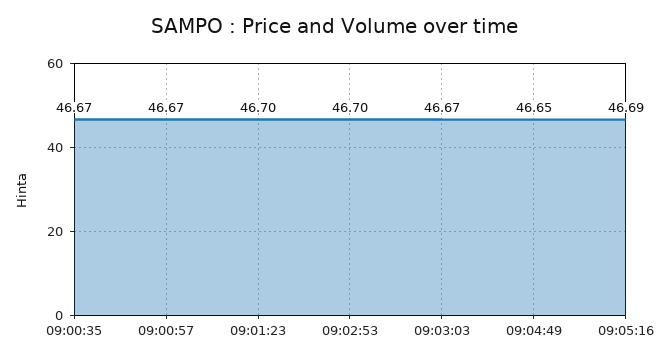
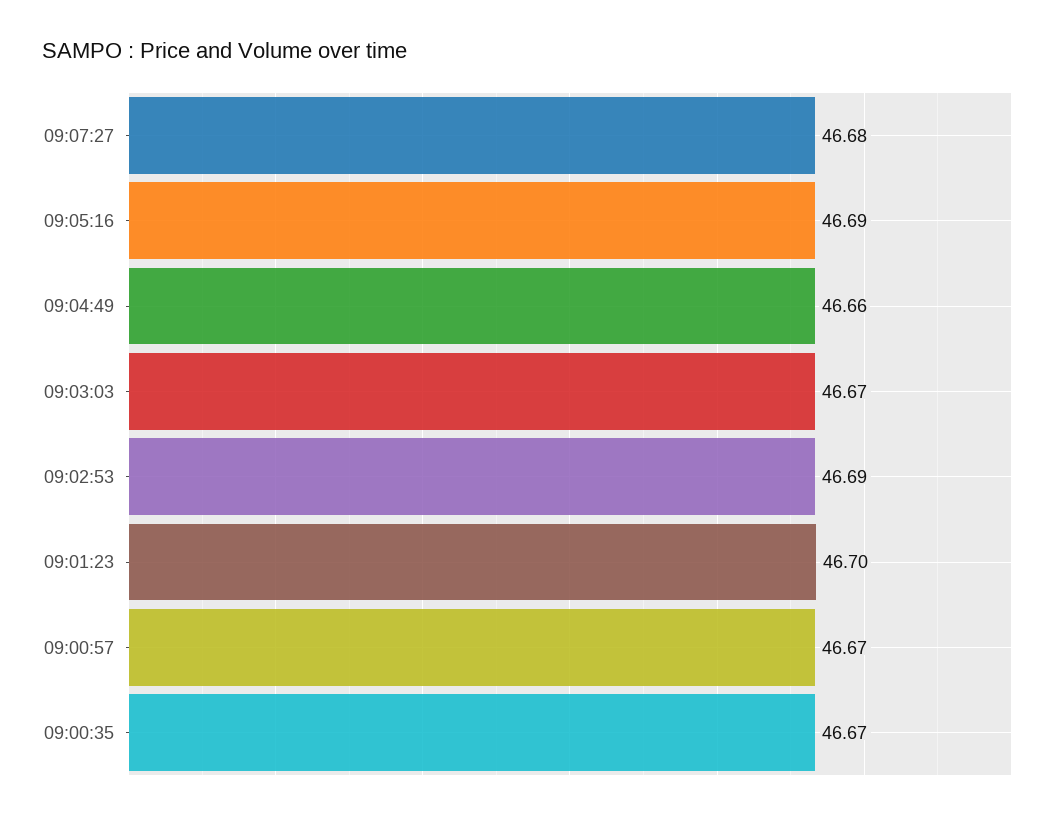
09:02:53: 46.7 -> 46.69
09:04:49: 46.65 -> 46.66
09:07:27: none -> 46.68

